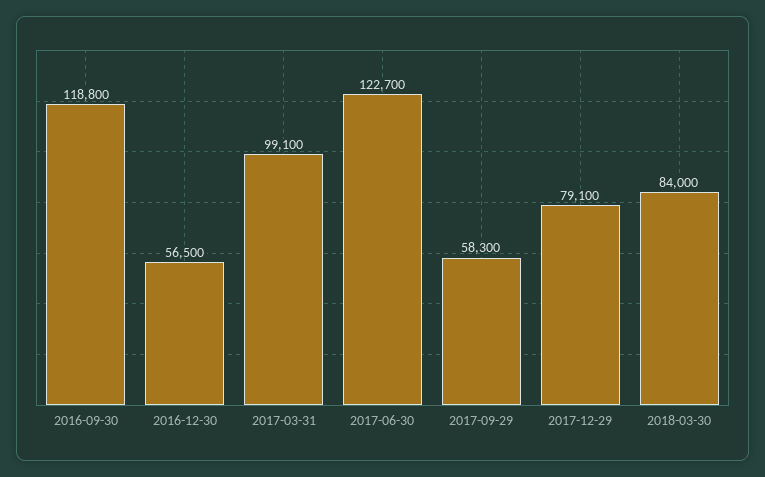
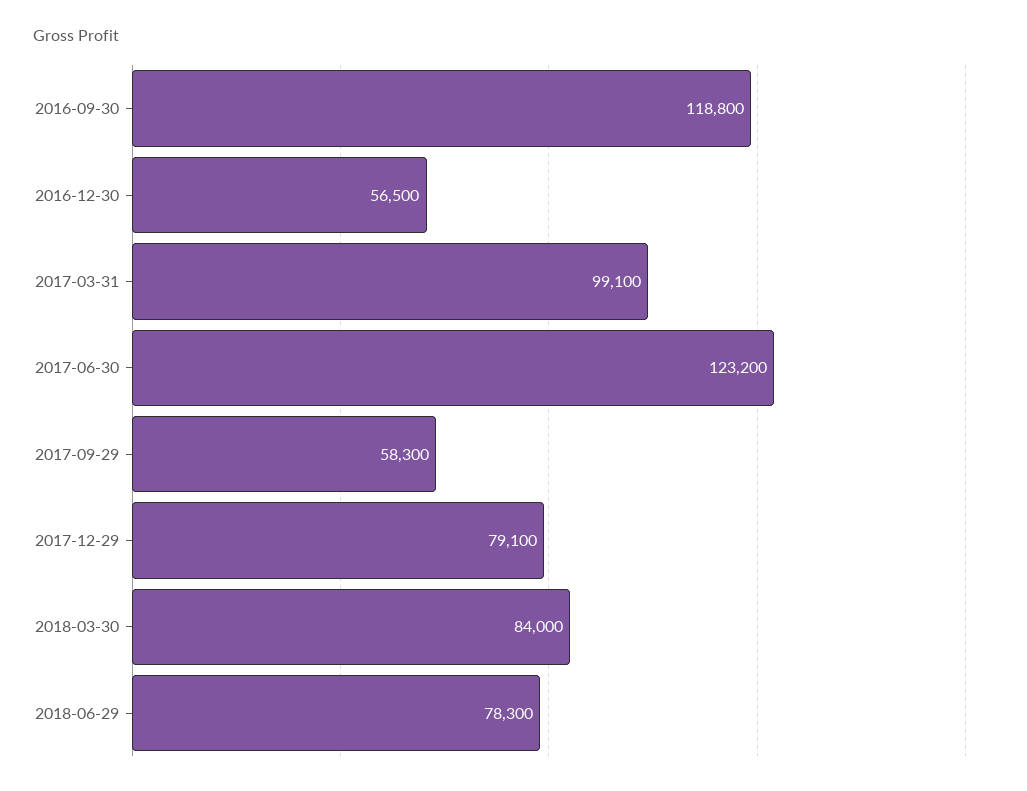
2017-06-30: 122700 -> 123200
2018-06-29: none -> 78300

